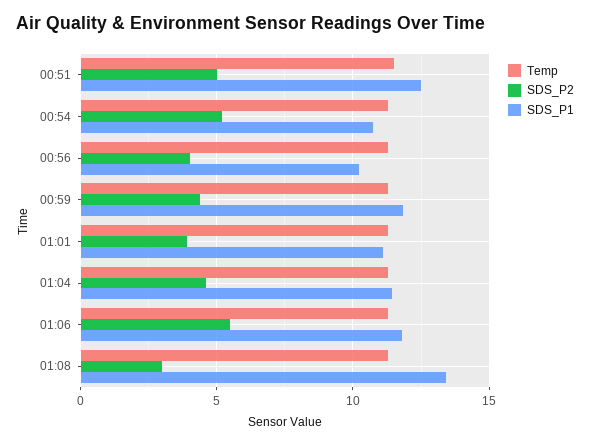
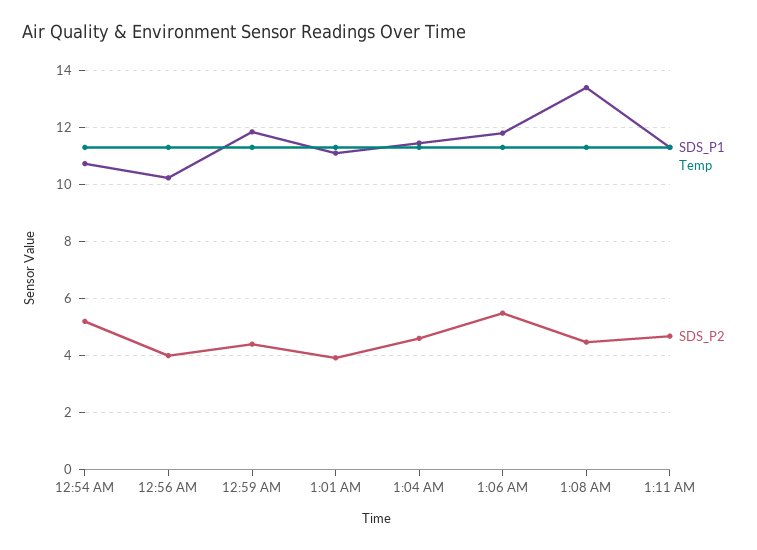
Temp, 00:51: 11.5 -> none
SDS_P2, 00:51: 5 -> none
SDS_P1, 00:51: 12.5 -> none
SDS_P2, 01:08: 3 -> 4.5
SDS_P1, 1:11 AM: none -> 11.25
Temp, 1:11 AM: none -> 11.25
SDS_P2, 1:11 AM: none -> 4.75

